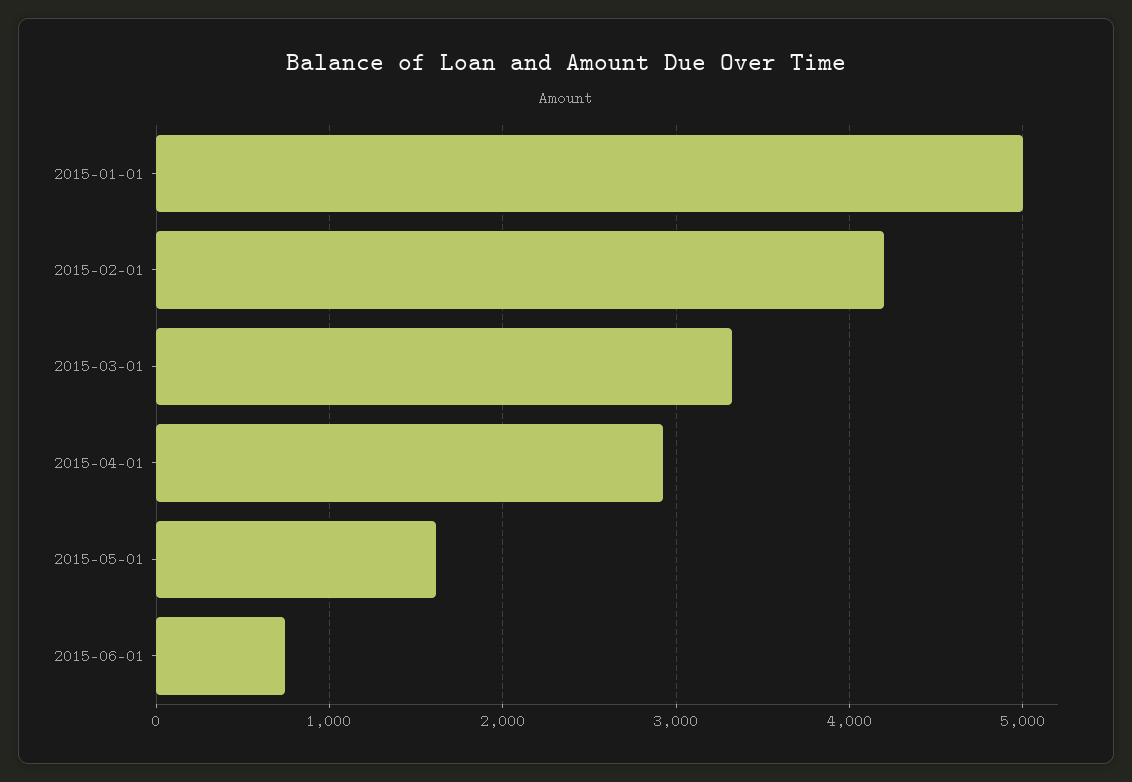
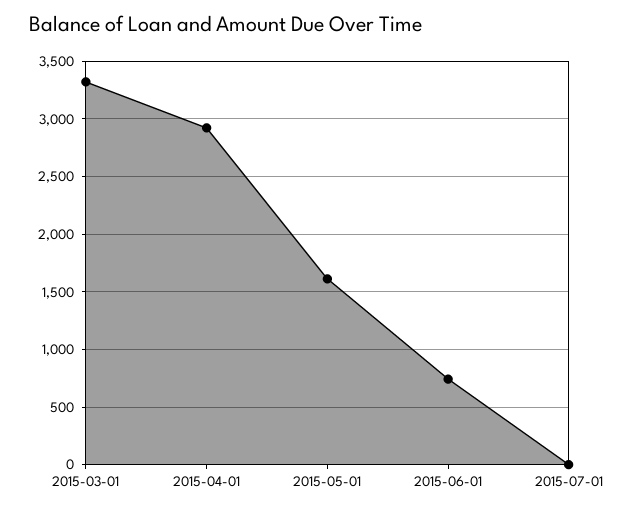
2015-01-01: 5000 -> none
2015-02-01: 4200 -> none
2015-07-01: none -> 0

